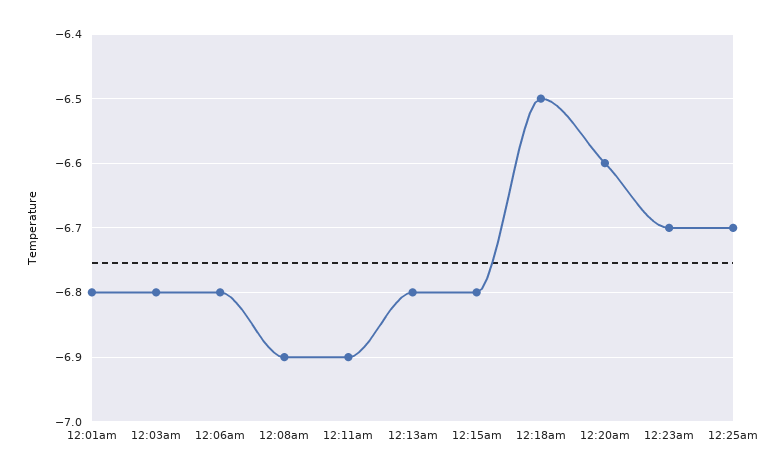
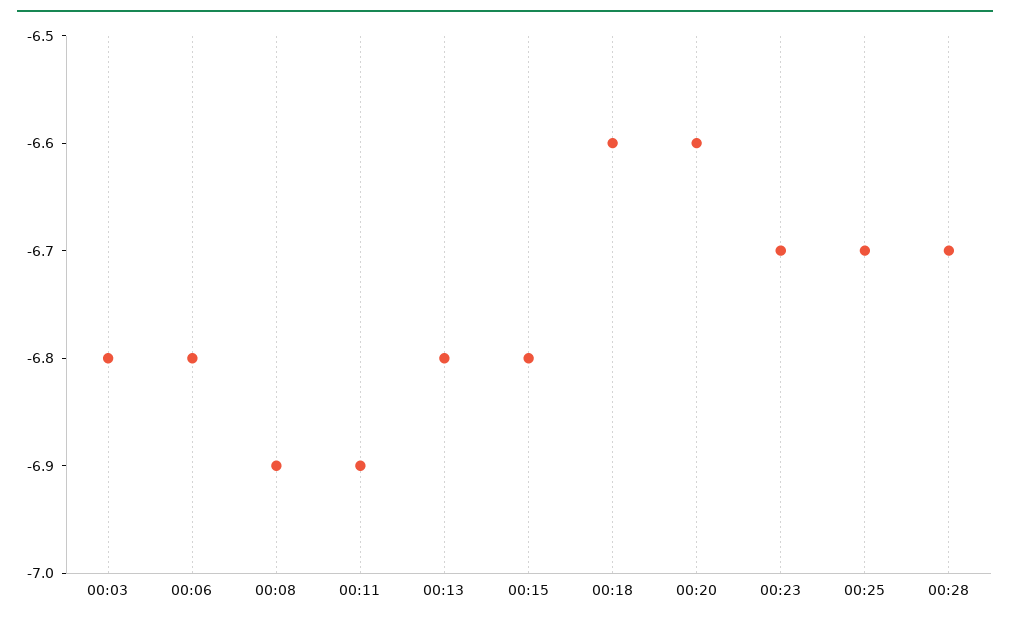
12:01am: -6.8 -> none
12:18am: -6.5 -> -6.6
00:28: none -> -6.7

